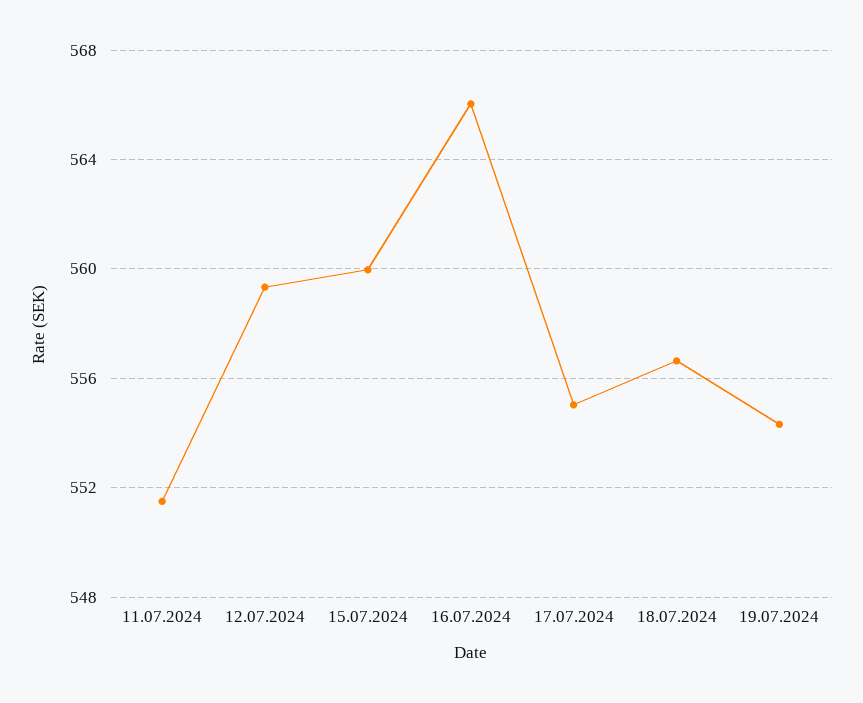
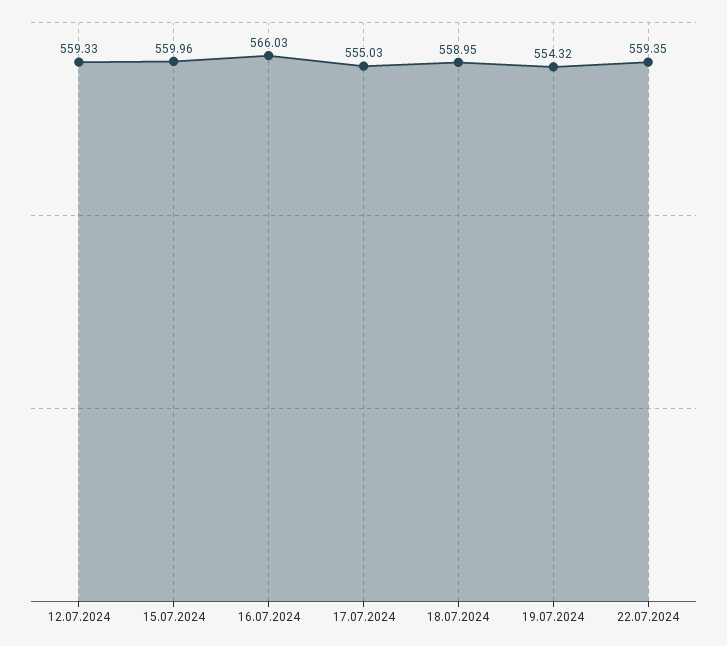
11.07.2024: 551.5 -> none
18.07.2024: 556.5 -> 558.95
22.07.2024: none -> 559.35

